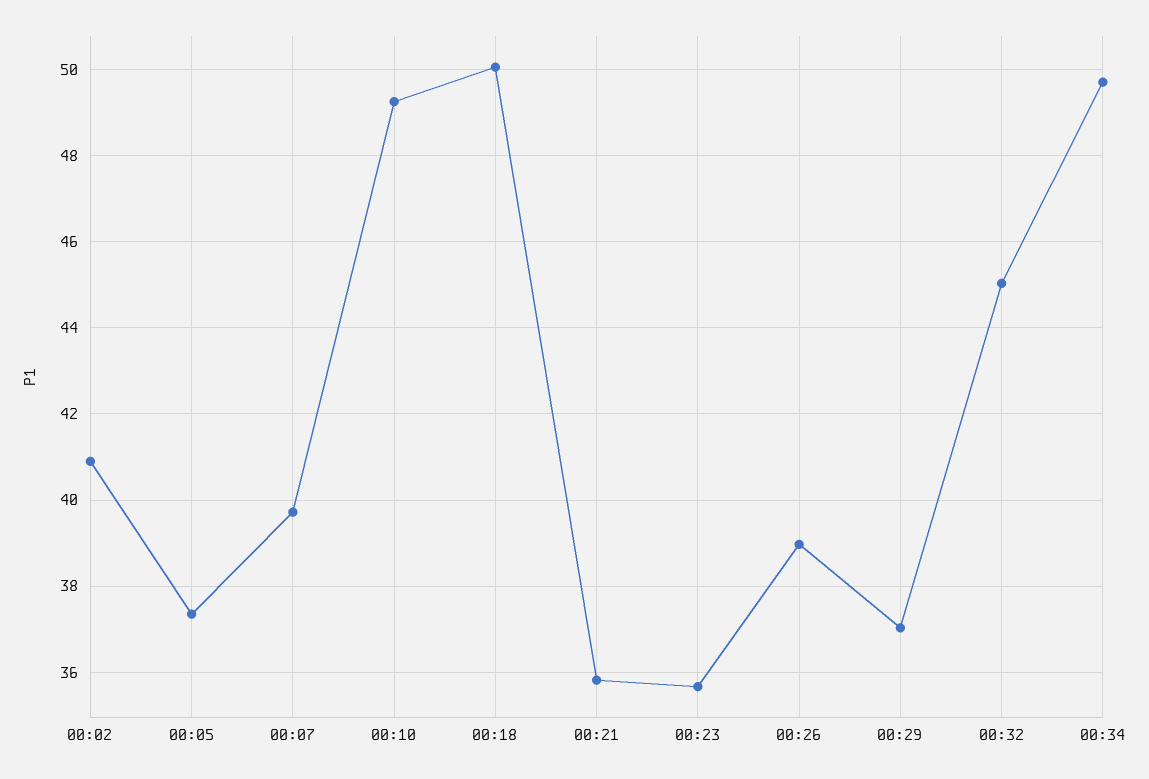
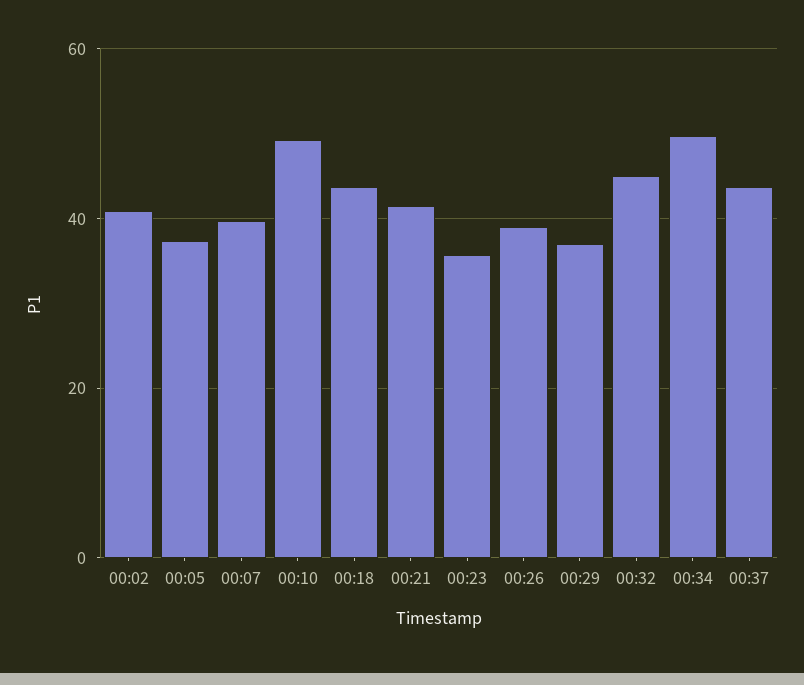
00:18: 50 -> 44
00:21: 35.8 -> 42
00:37: none -> 44

